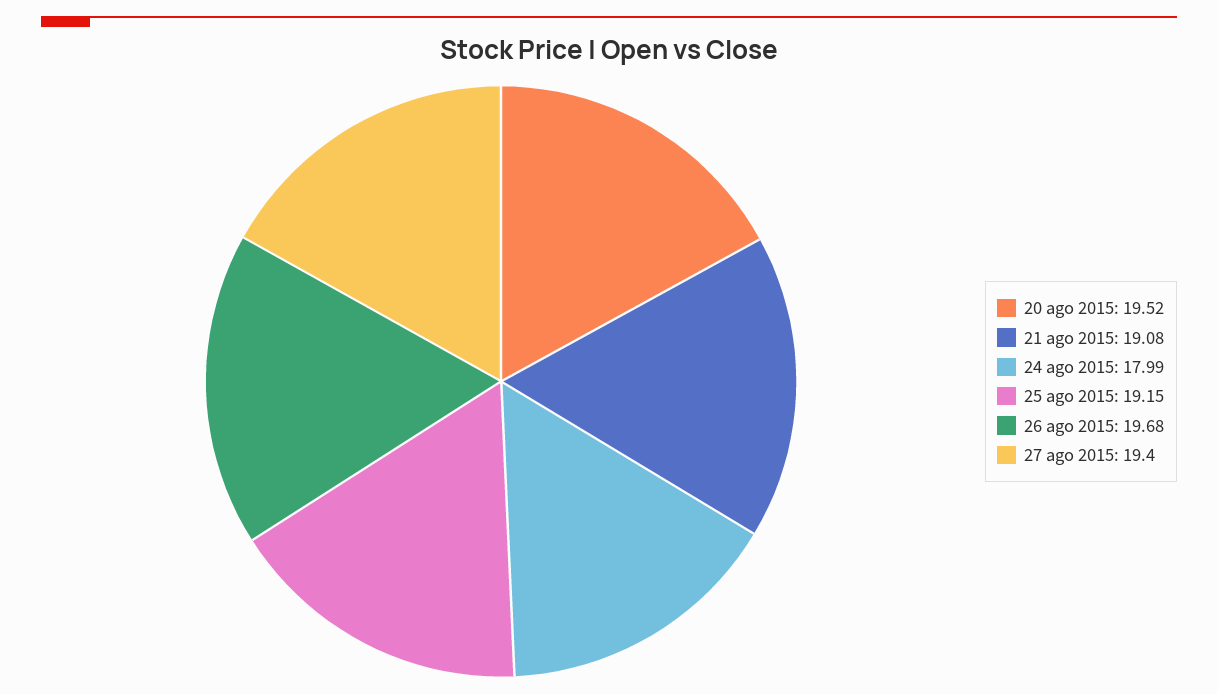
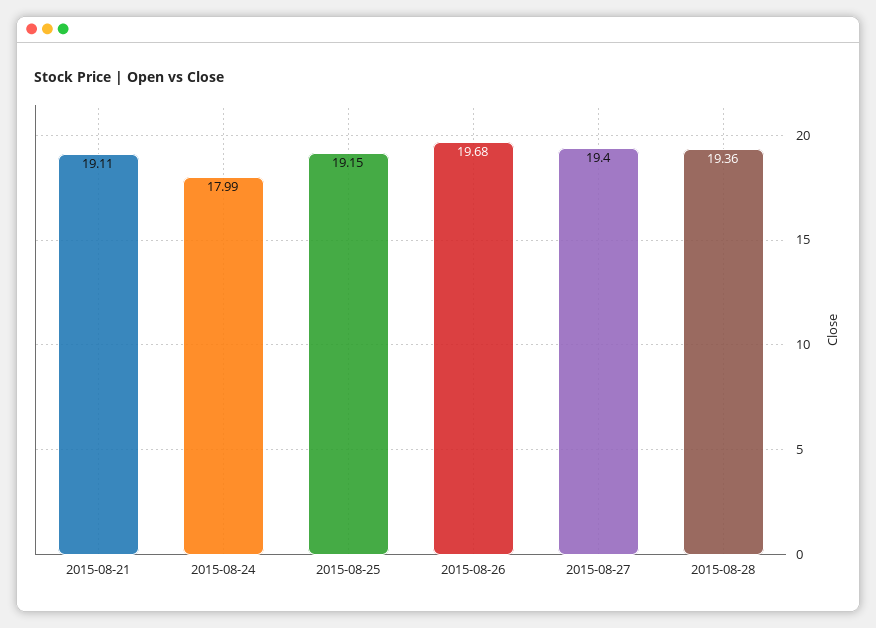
20 ago 2015: 19.52 -> none
21 ago 2015: 19.08 -> 19.11
2015-08-28: none -> 19.36

